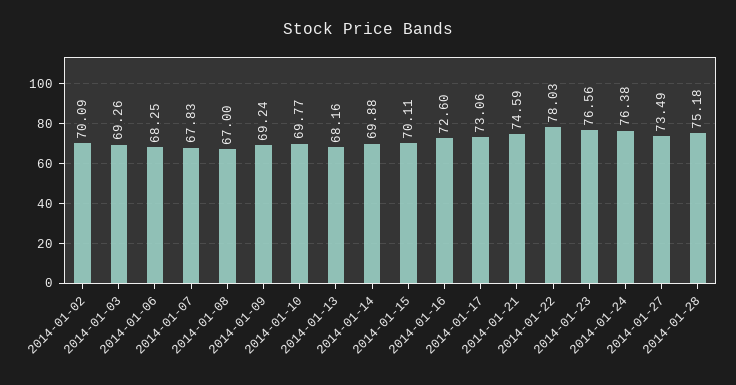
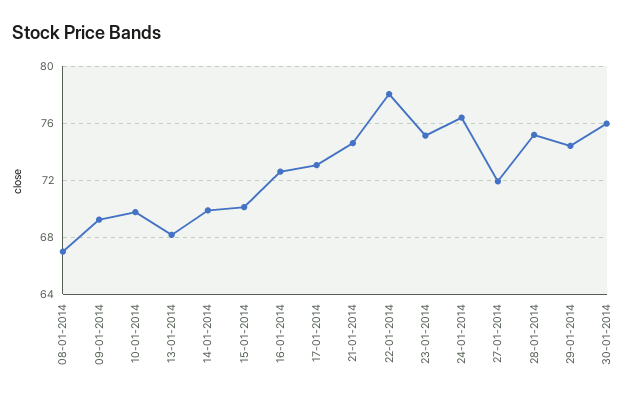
2014-01-02: 70.09 -> none
2014-01-03: 69.26 -> none
2014-01-06: 68.25 -> none
2014-01-07: 67.83 -> none
2014-01-23: 76.56 -> 75
2014-01-27: 73.49 -> 72
29-01-2014: none -> 74.5
30-01-2014: none -> 76

